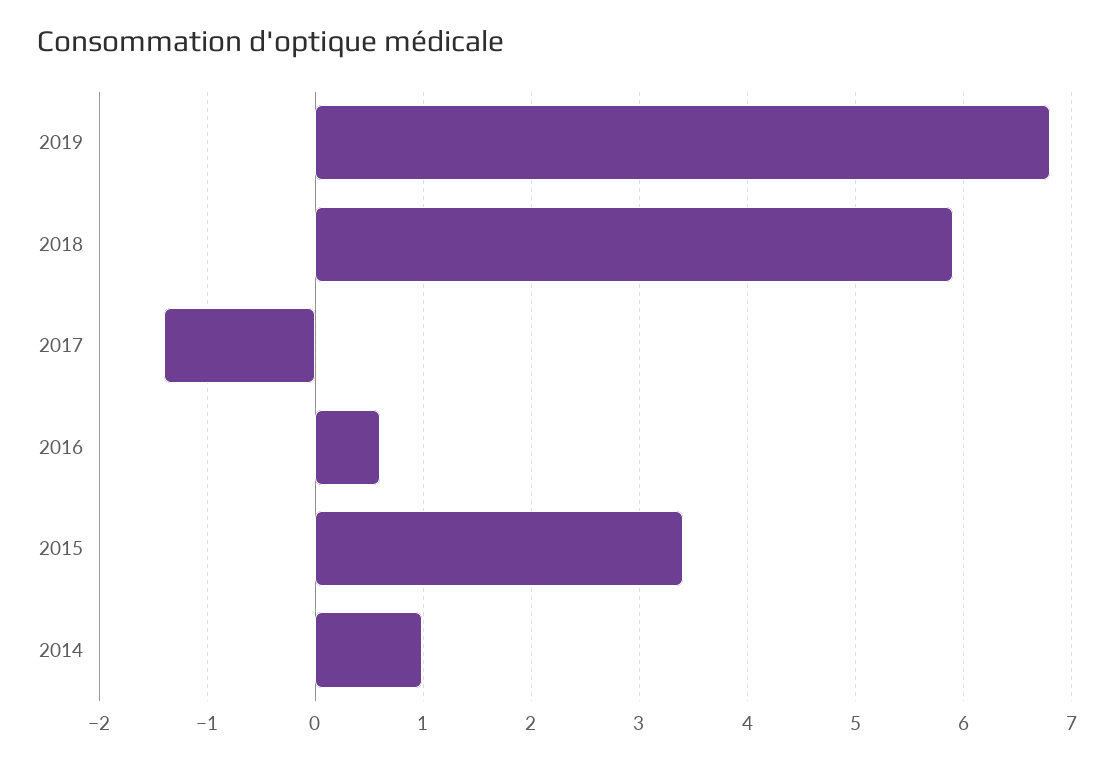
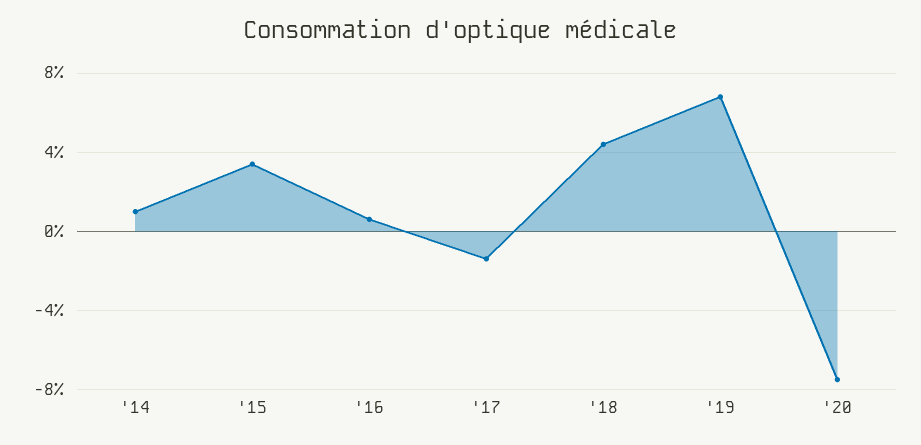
2018: 5.9 -> 4.5
'20: none -> -7.5

